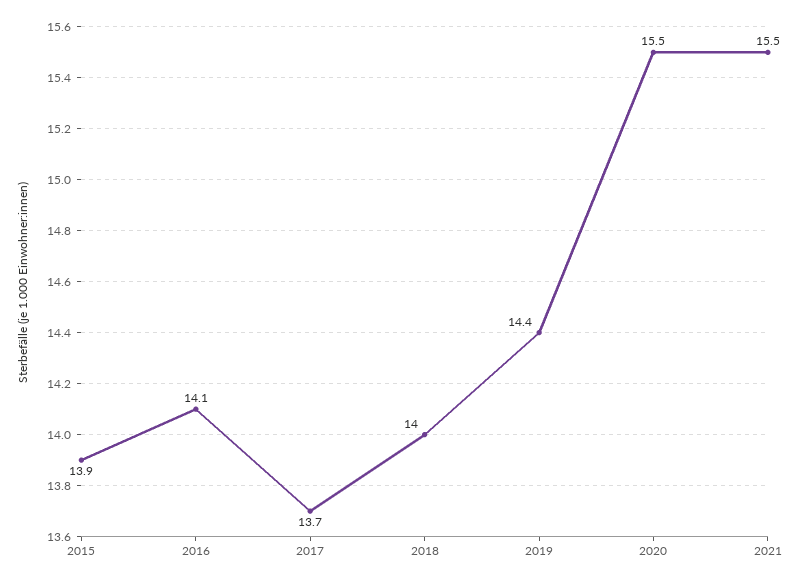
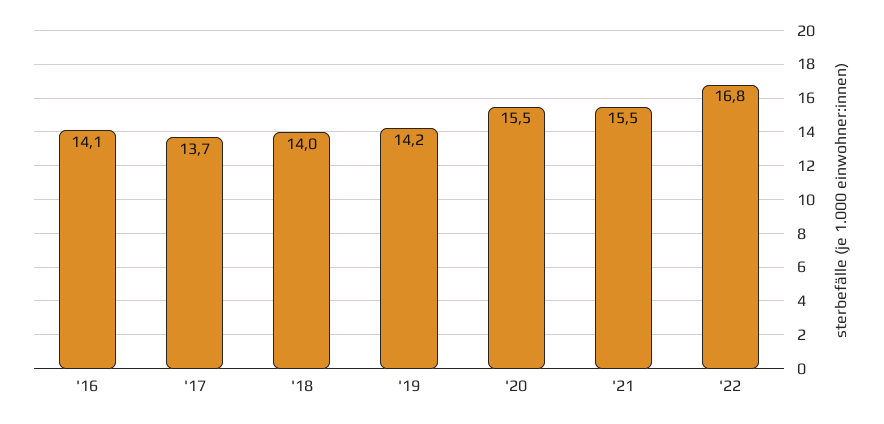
2015: 13.9 -> none
2019: 14.4 -> 14.2
'22: none -> 16.8

